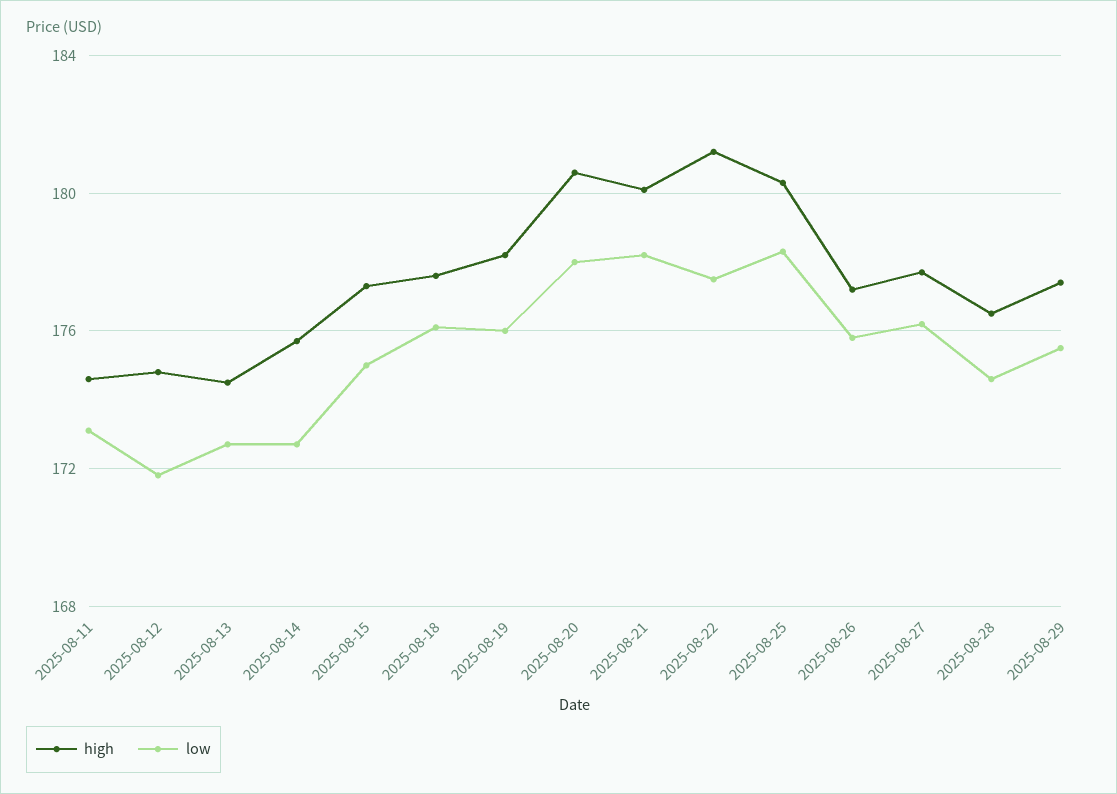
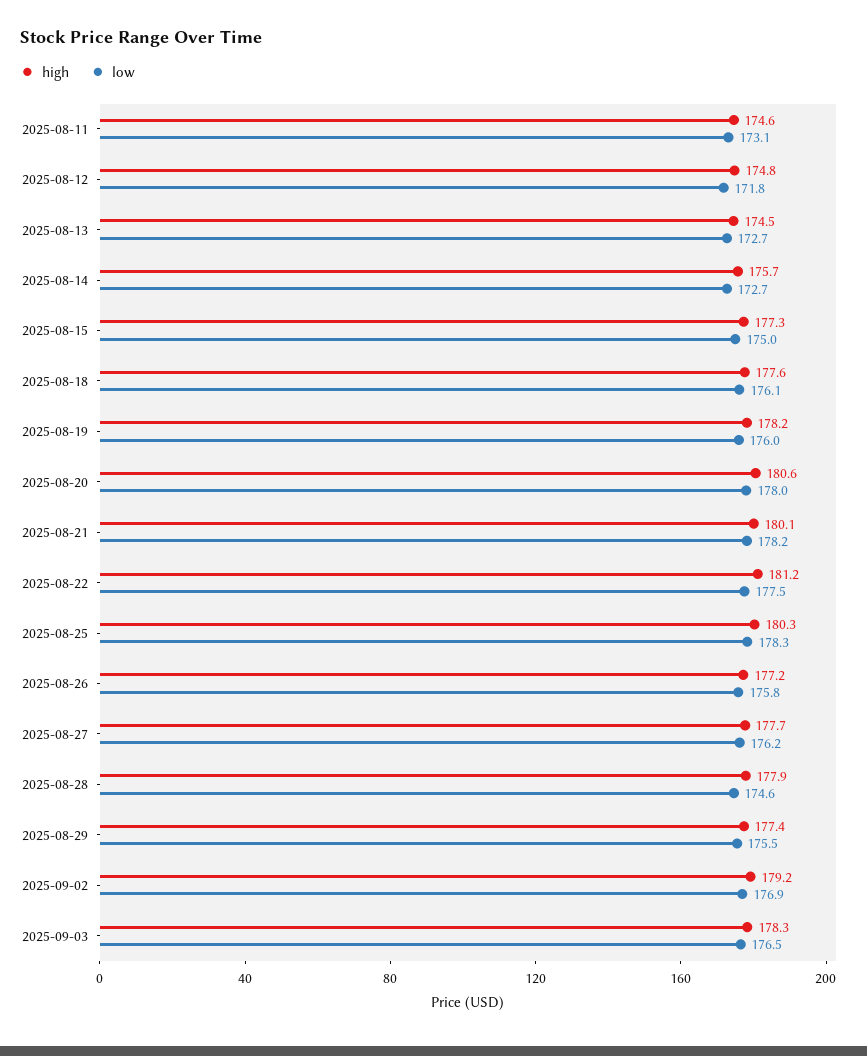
high, 2025-08-28: 176.5 -> 177.9
high, 2025-09-02: none -> 179.2
low, 2025-09-02: none -> 176.9
high, 2025-09-03: none -> 178.3
low, 2025-09-03: none -> 176.5

